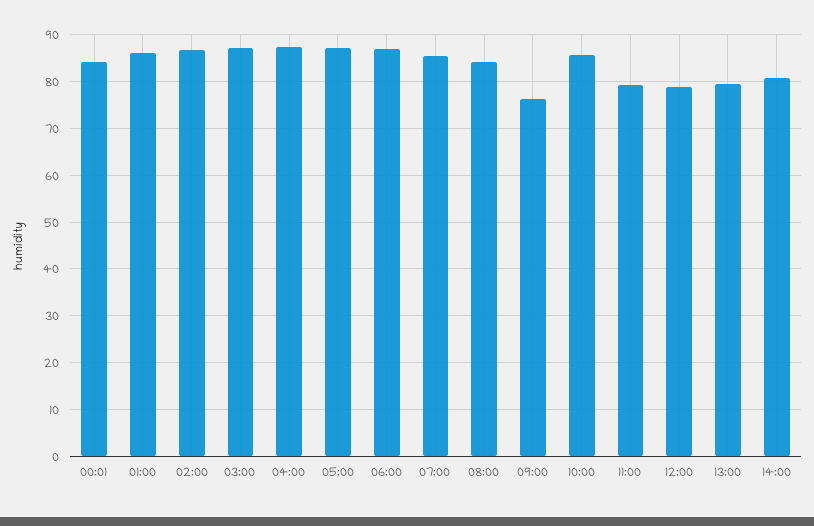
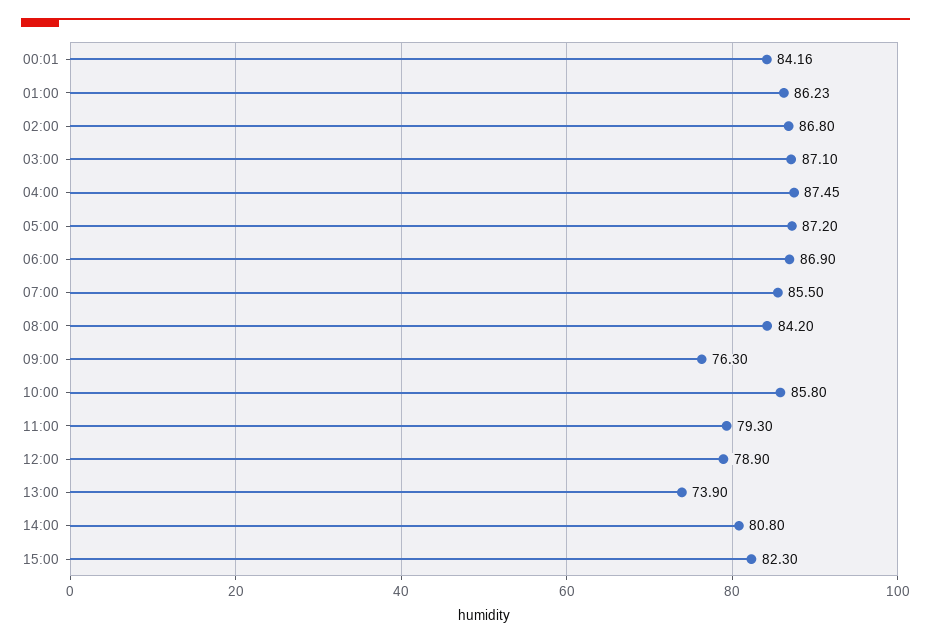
13:00: 80 -> 73.9
15:00: none -> 82.3

